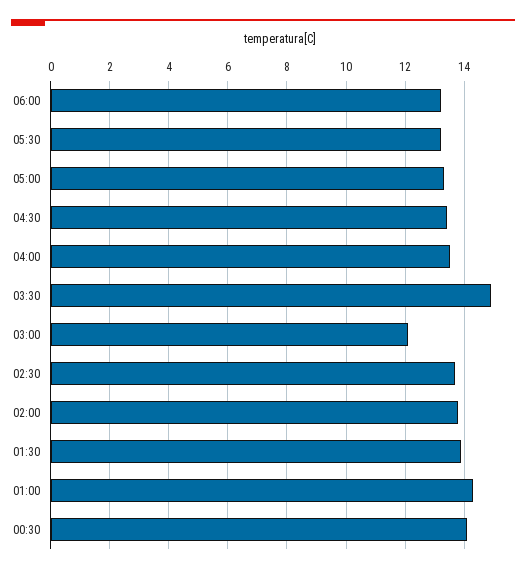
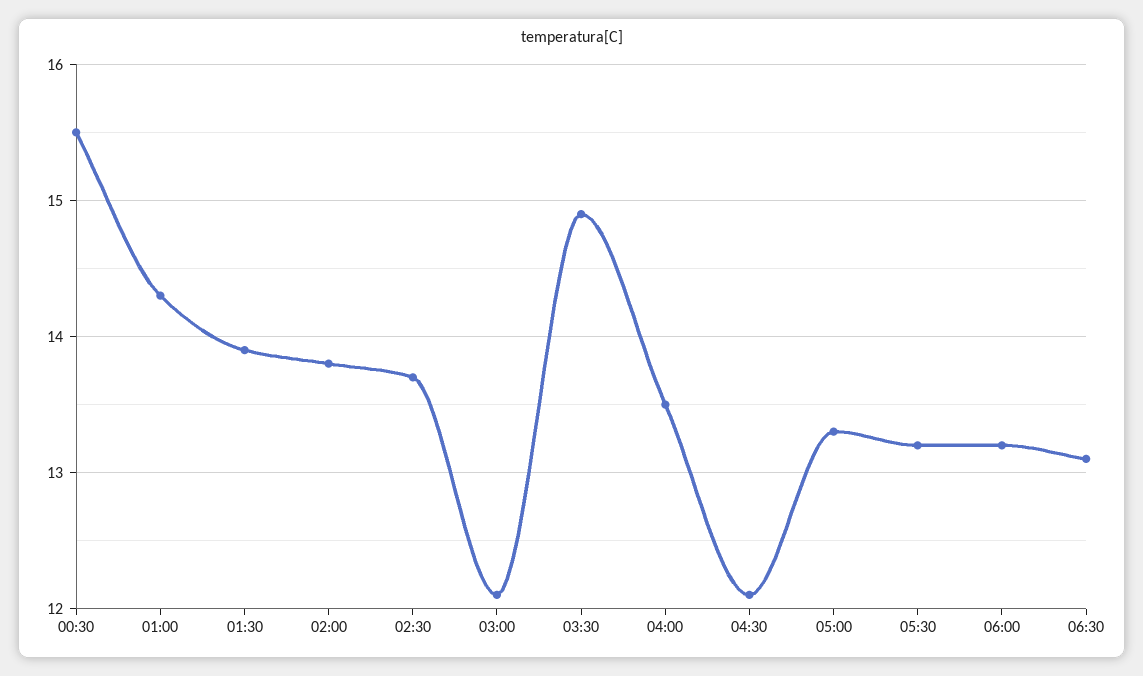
04:30: 13.5 -> 12.1
00:30: 14 -> 15.5
06:30: none -> 13.1

